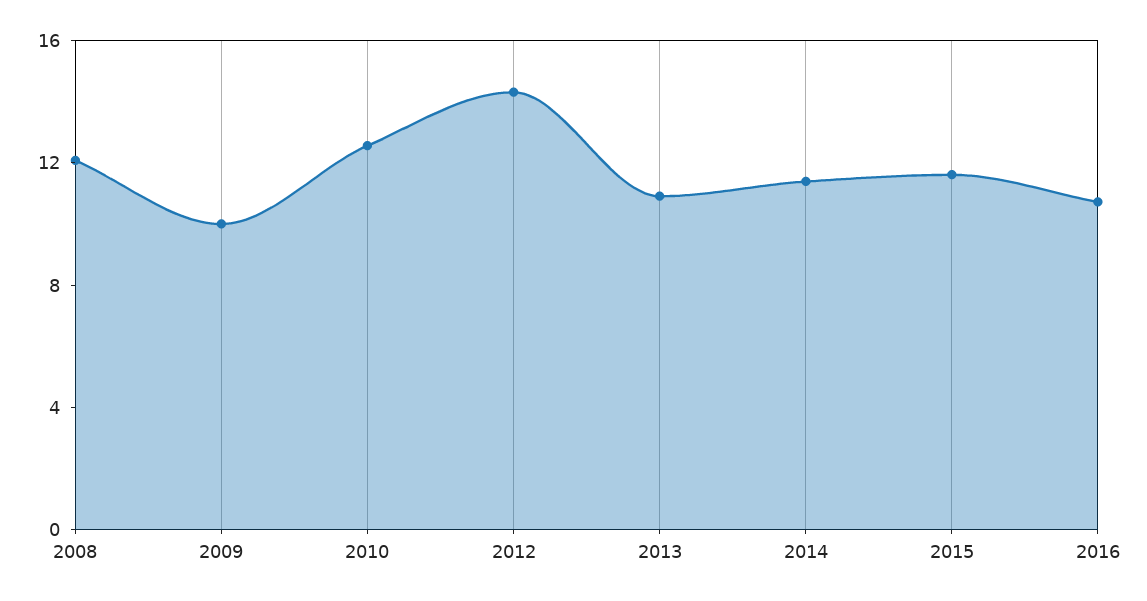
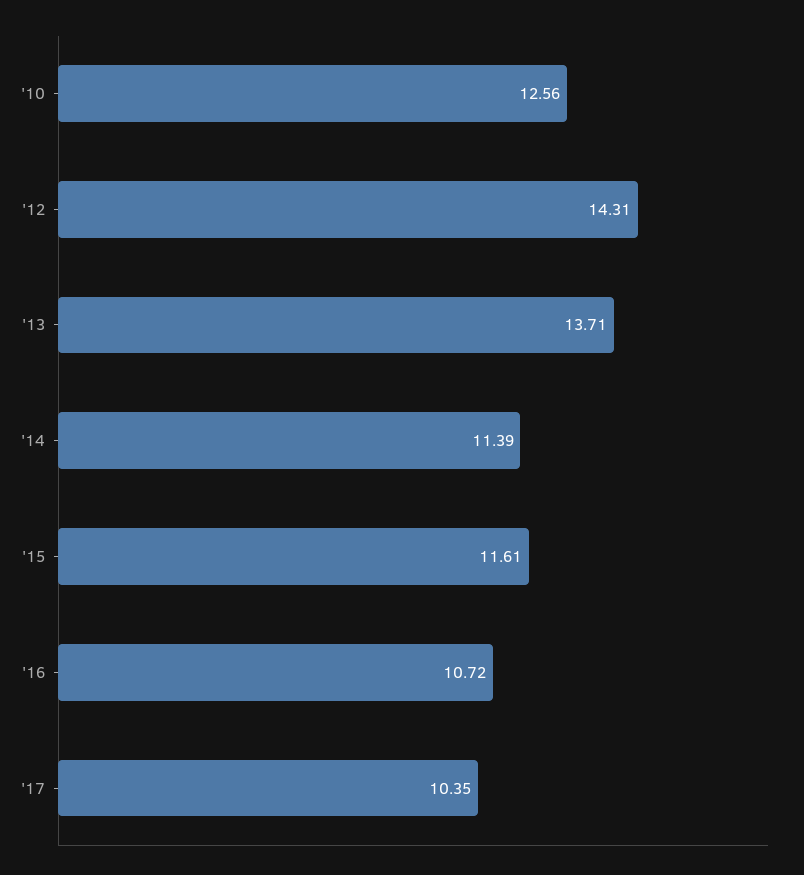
2008: 12 -> none
2009: 10 -> none
2013: 11 -> 13.71
'17: none -> 10.35

